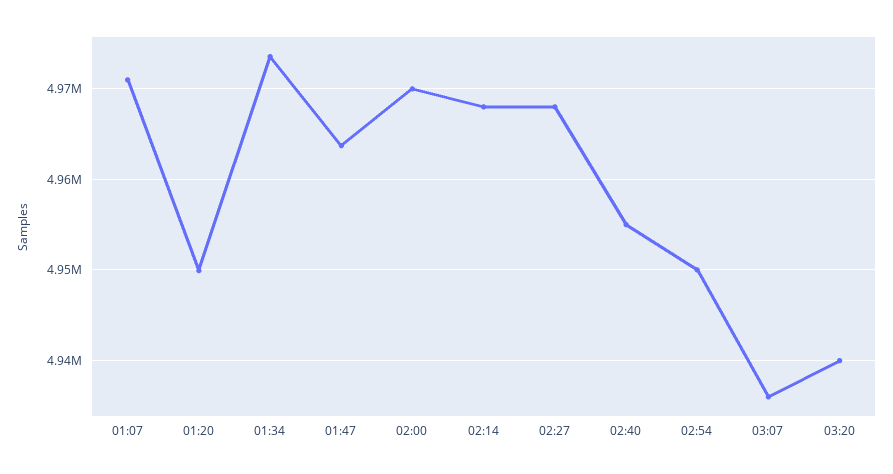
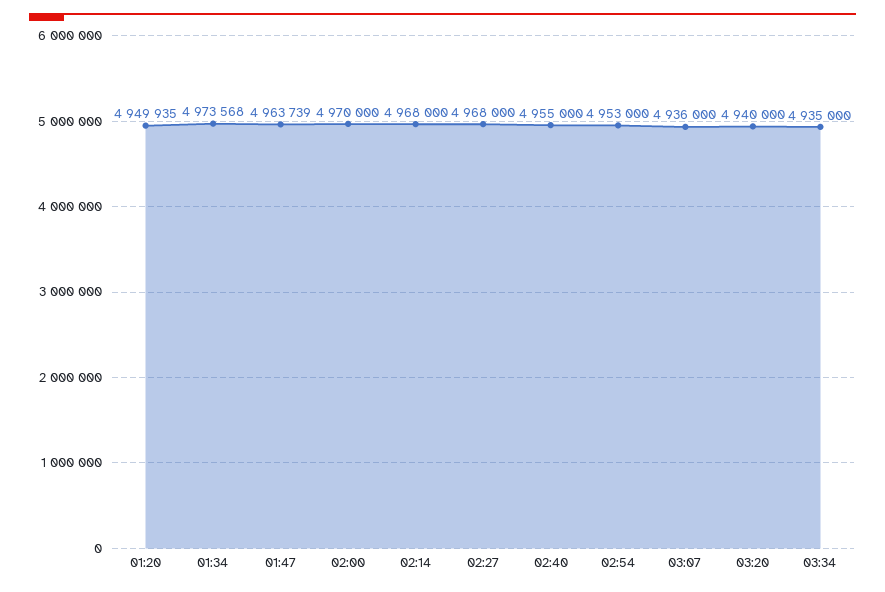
01:07: 4971000 -> none
02:54: 4950000 -> 4953000
03:34: none -> 4935000

